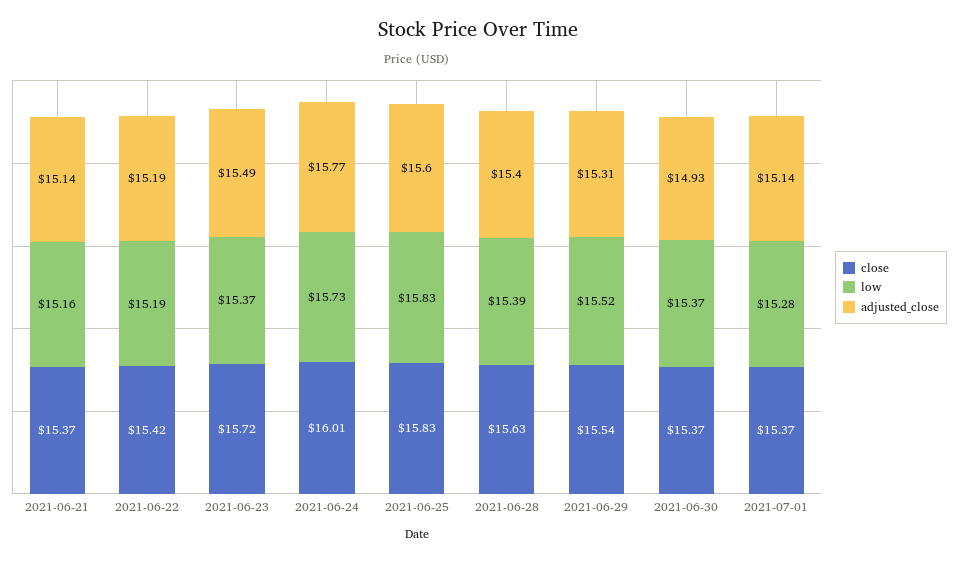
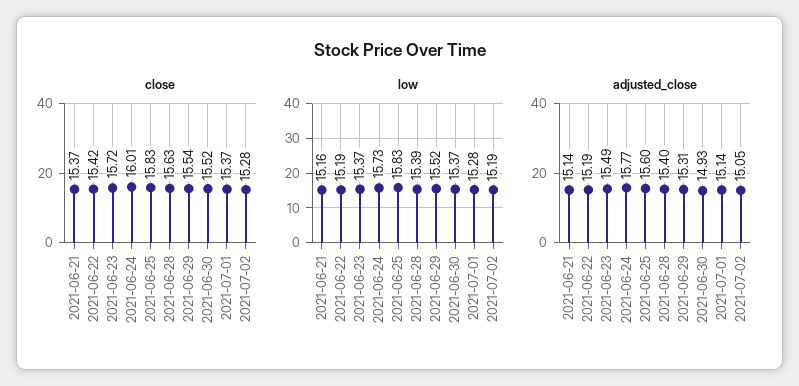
close, 2021-06-30: 15.37 -> 15.52
close, 2021-07-02: none -> 15.28
low, 2021-07-02: none -> 15.19
adjusted_close, 2021-07-02: none -> 15.05

